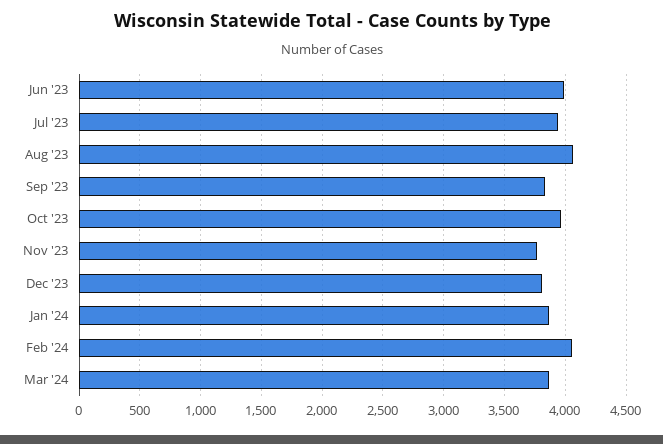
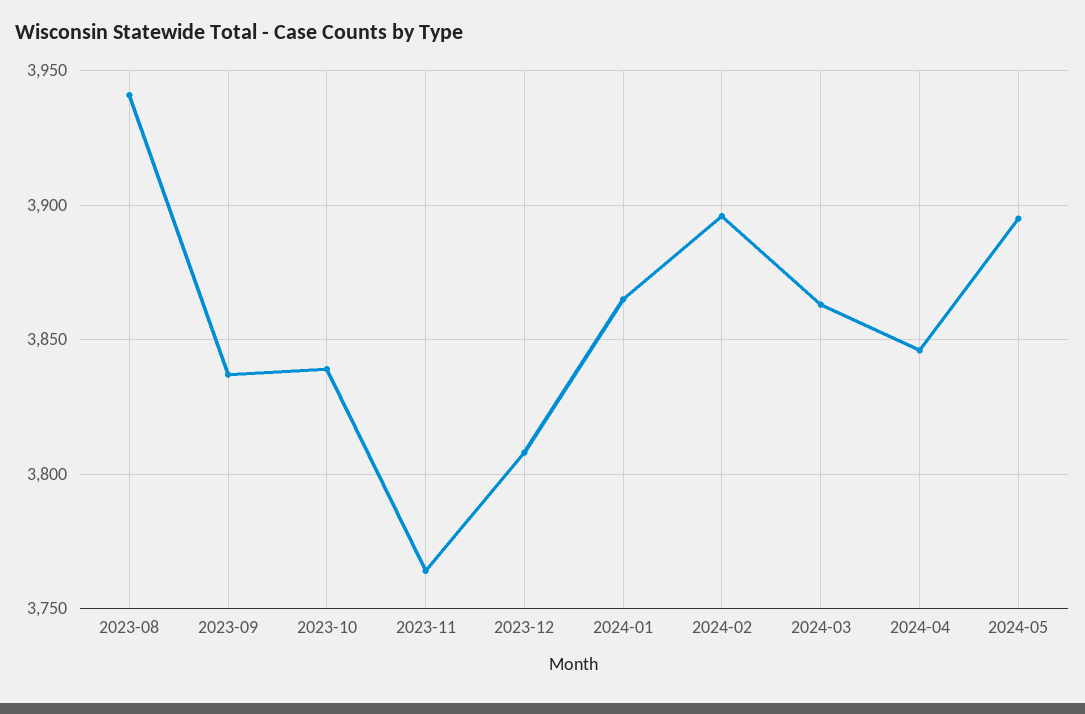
Jun '23: 4000 -> none
Jul '23: 3950 -> none
Aug '23: 4050 -> 3940
Oct '23: 3950 -> 3840
Feb '24: 4050 -> 3895
2024-04: none -> 3845
2024-05: none -> 3895

